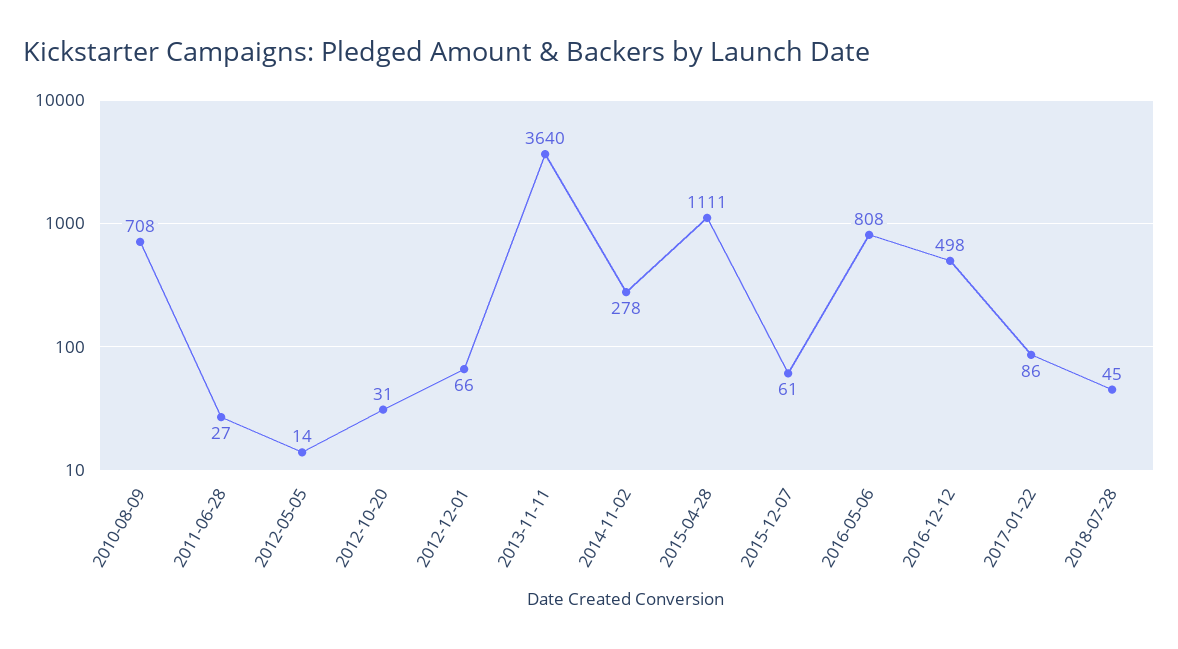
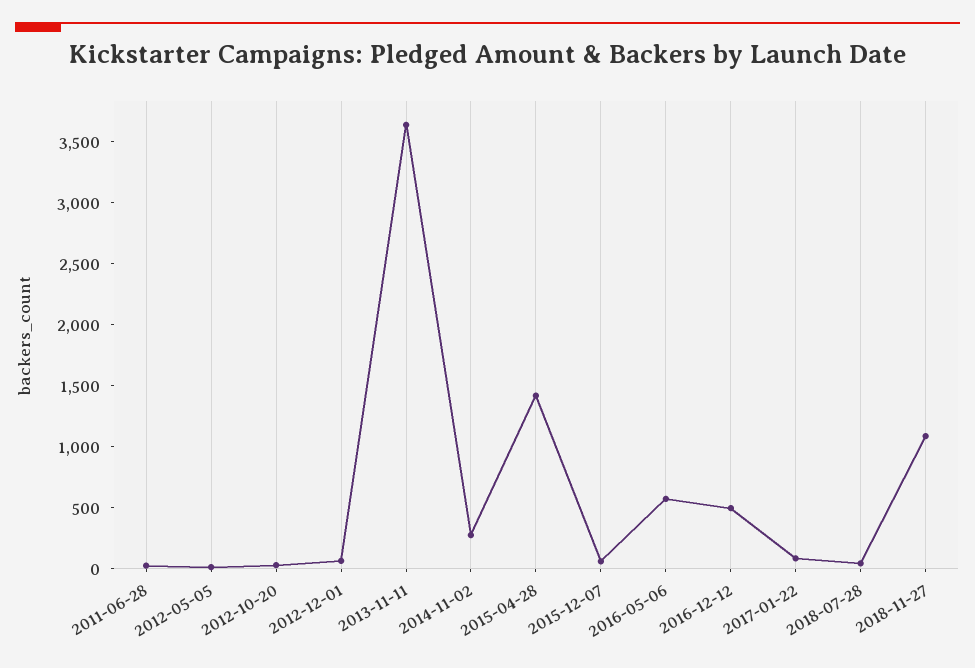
2010-08-09: 708 -> none
2015-04-28: 1111 -> 1400
2016-05-06: 808 -> 600
2018-11-27: none -> 1100

